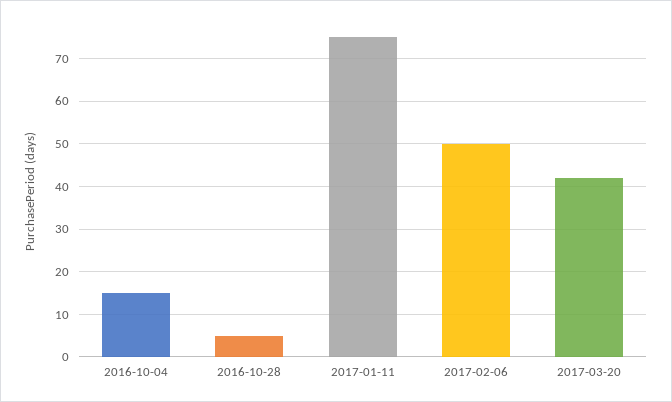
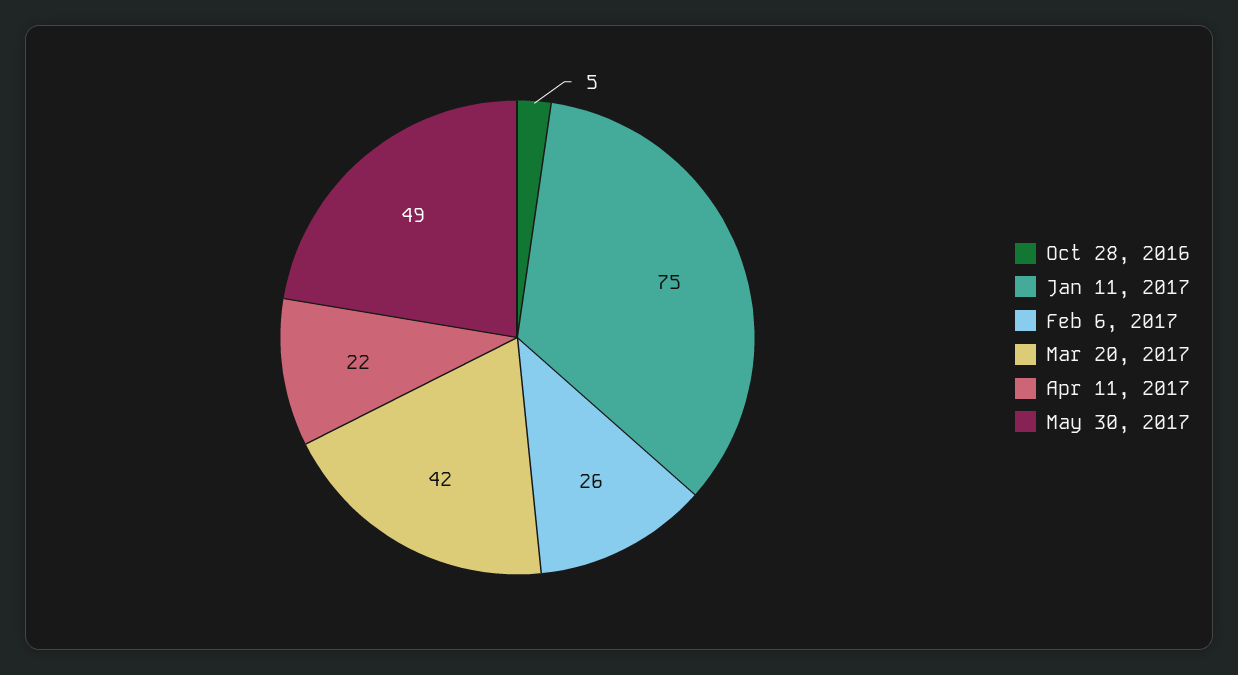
2016-10-04: 15 -> none
2017-02-06: 50 -> 26
Apr 11, 2017: none -> 22
May 30, 2017: none -> 49

